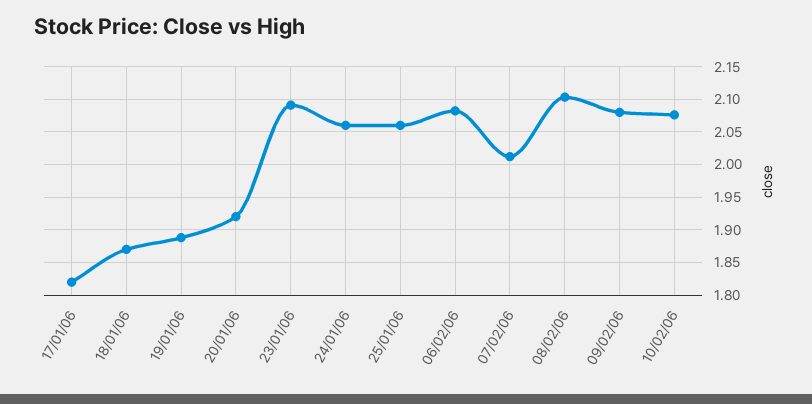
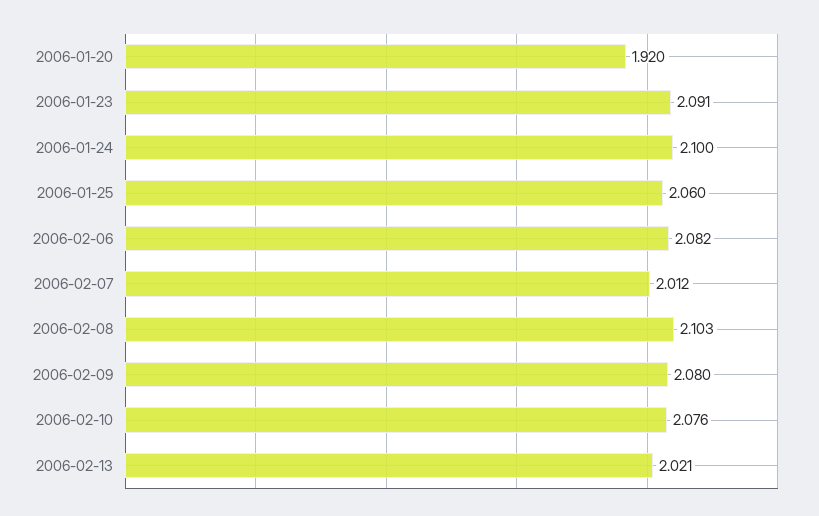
17/01/06: 1.82 -> none
18/01/06: 1.87 -> none
19/01/06: 1.89 -> none
24/01/06: 2.06 -> 2.1
2006-02-13: none -> 2.021

